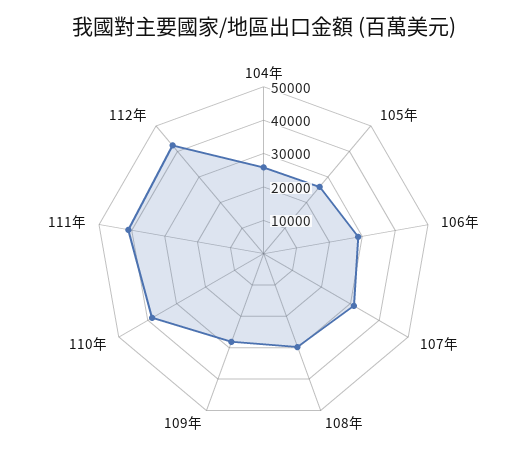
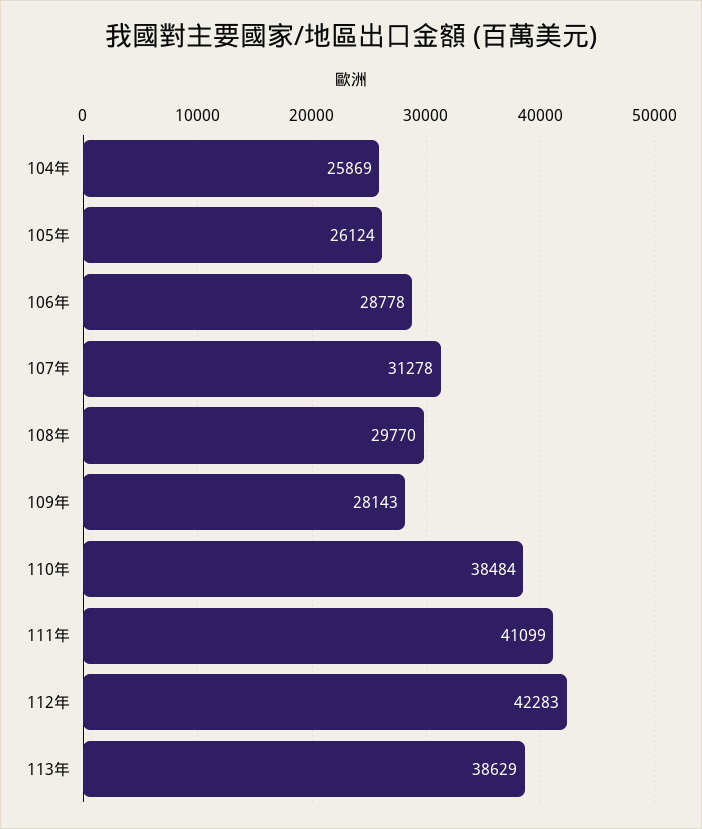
113年: none -> 38629

